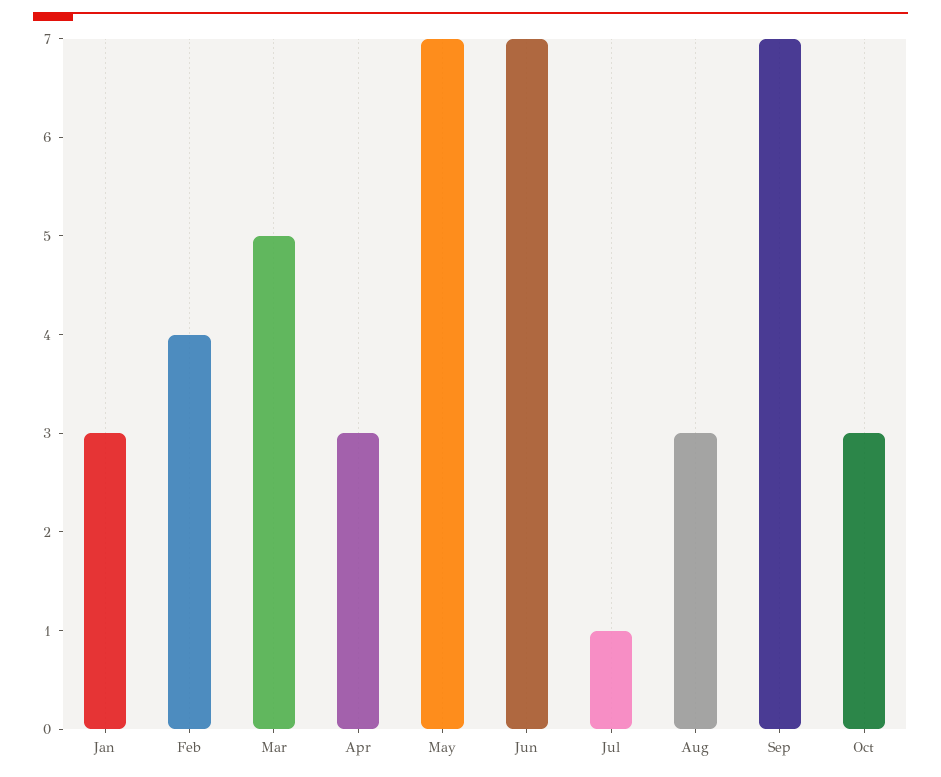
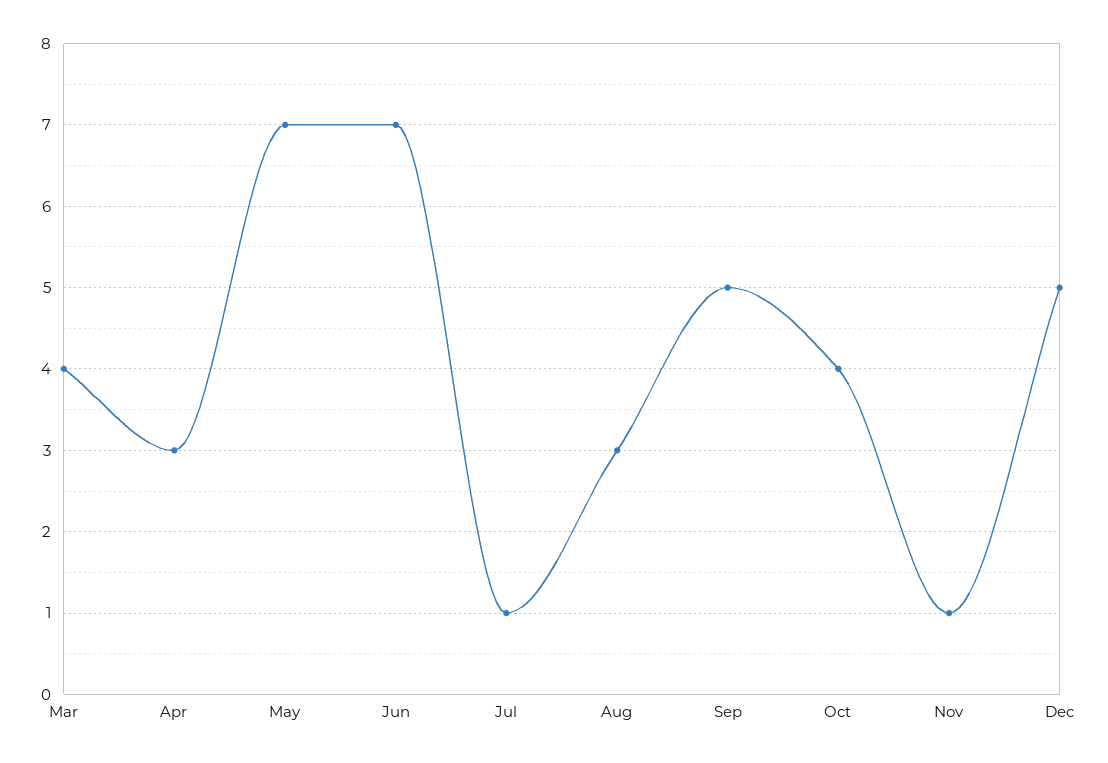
Jan: 3 -> none
Feb: 4 -> none
Mar: 5 -> 4
Sep: 7 -> 5
Oct: 3 -> 4
Nov: none -> 1
Dec: none -> 5

